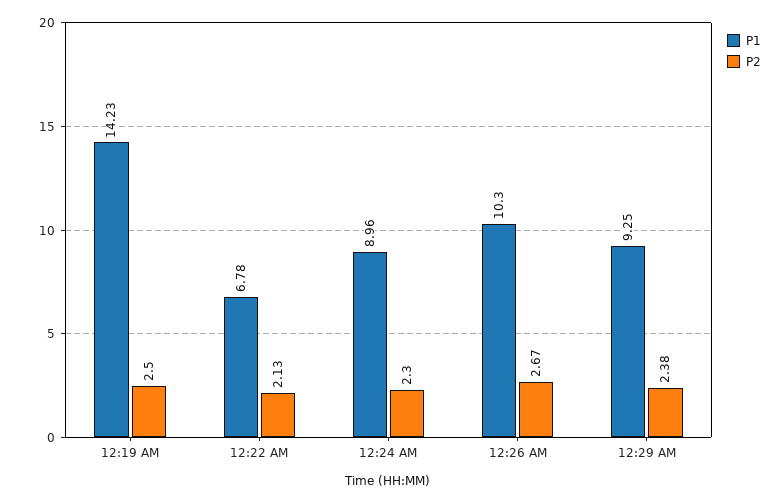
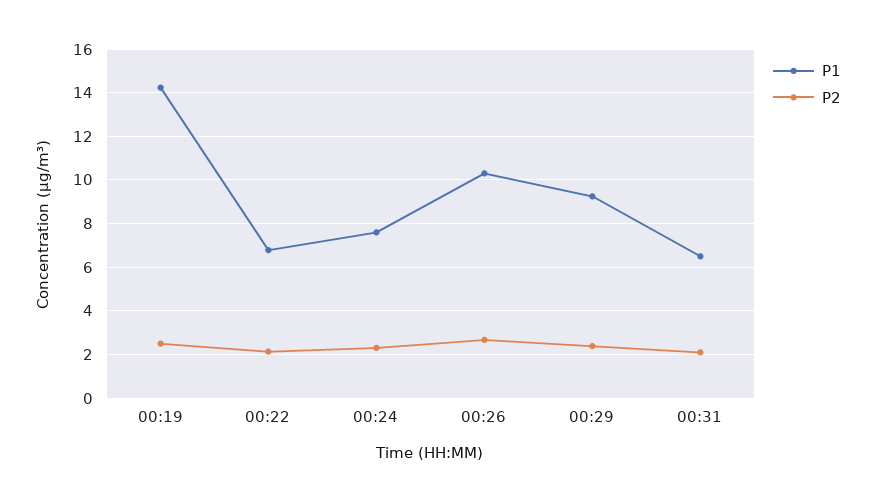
P1, 12:24 AM: 8.96 -> 7.5
P1, 00:31: none -> 6.5
P2, 00:31: none -> 2

